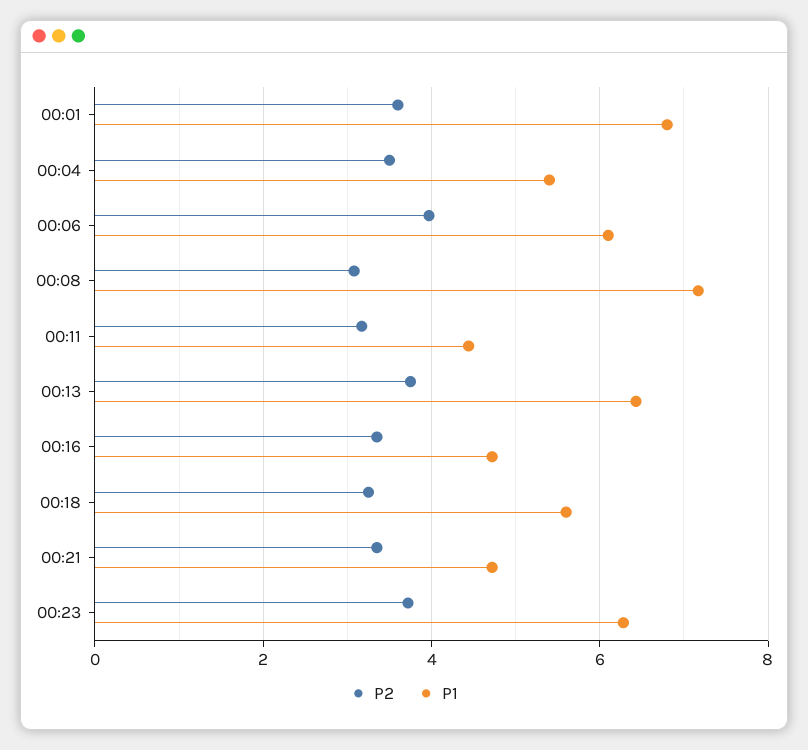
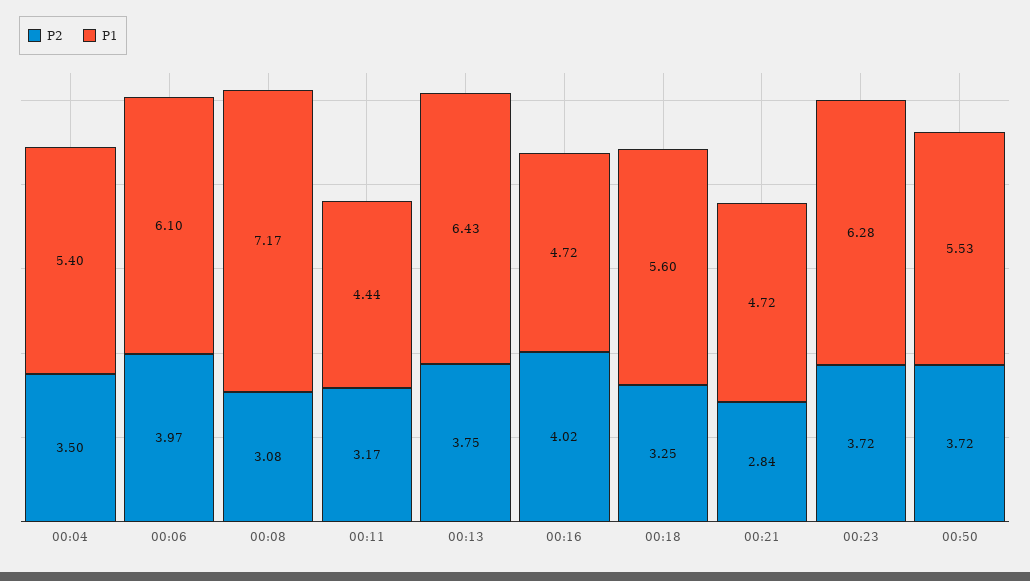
P2, 00:01: 3.6 -> none
P1, 00:01: 6.8 -> none
P2, 00:16: 3.4 -> 4.02
P2, 00:21: 3.4 -> 2.84
P2, 00:50: none -> 3.72
P1, 00:50: none -> 5.53

